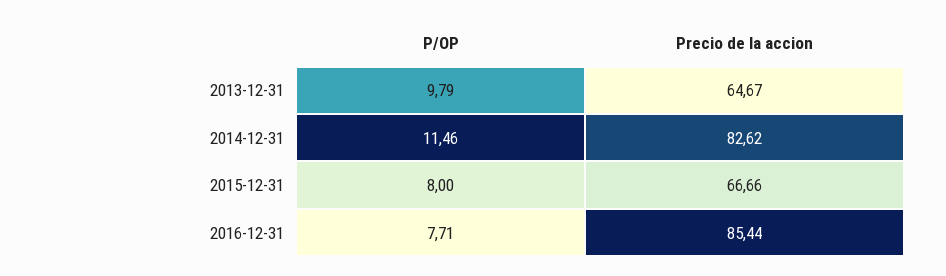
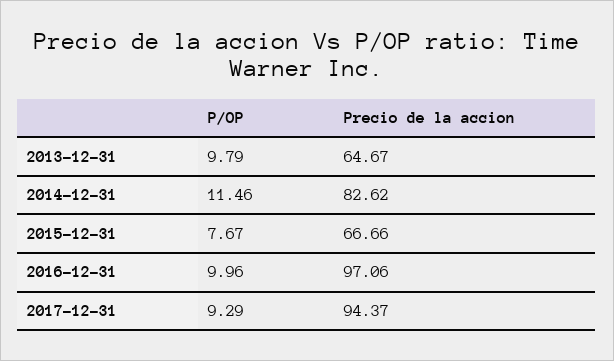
P/OP, 2015-12-31: 8 -> 7.67
P/OP, 2016-12-31: 7.71 -> 9.96
Precio de la accion, 2016-12-31: 85.44 -> 97.06
P/OP, 2017-12-31: none -> 9.29
Precio de la accion, 2017-12-31: none -> 94.37

